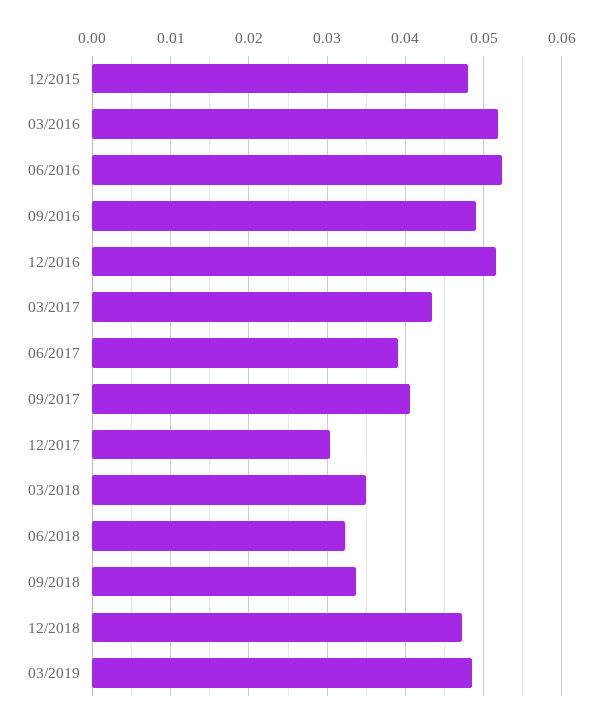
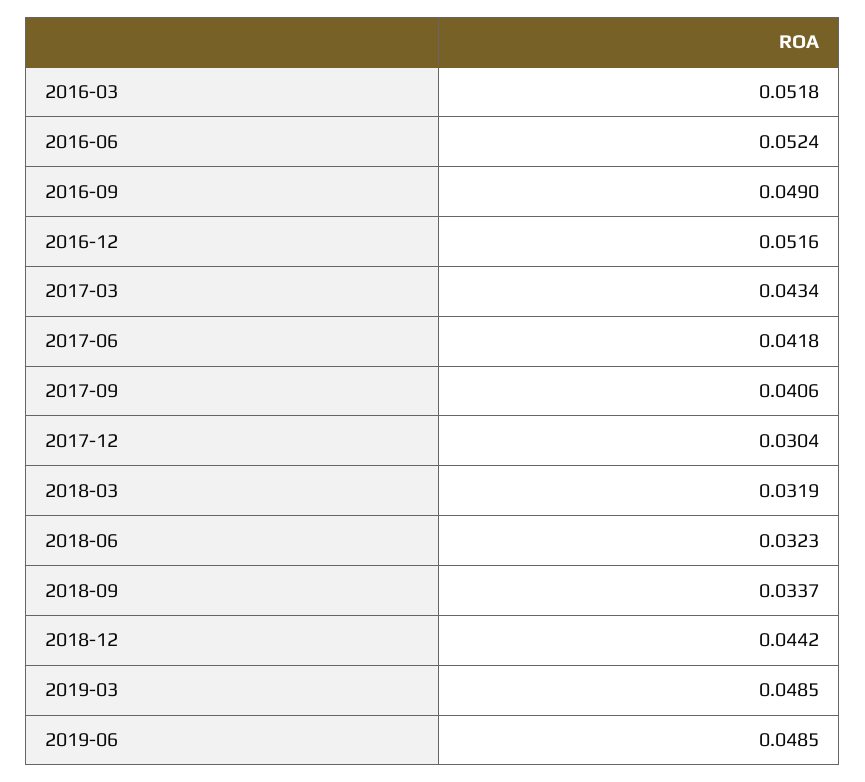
12/2015: 0.048 -> none
06/2017: 0.039 -> 0.0418
03/2018: 0.035 -> 0.0319
12/2018: 0.047 -> 0.0442
2019-06: none -> 0.0485

